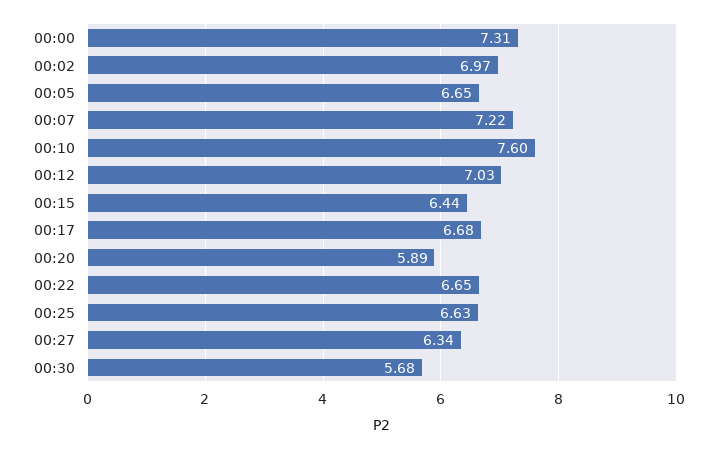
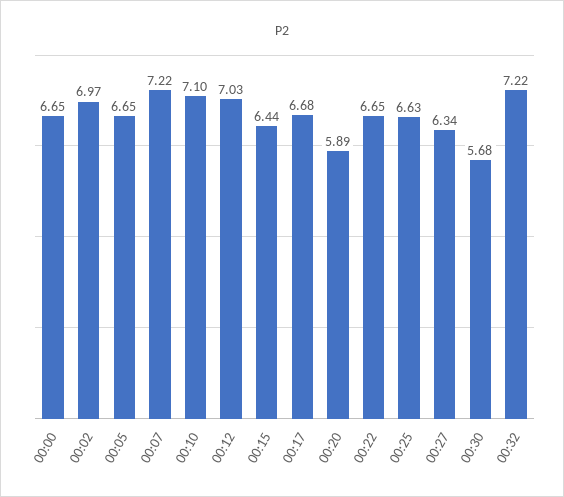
00:00: 7.31 -> 6.65
00:10: 7.6 -> 7.1
00:32: none -> 7.22

